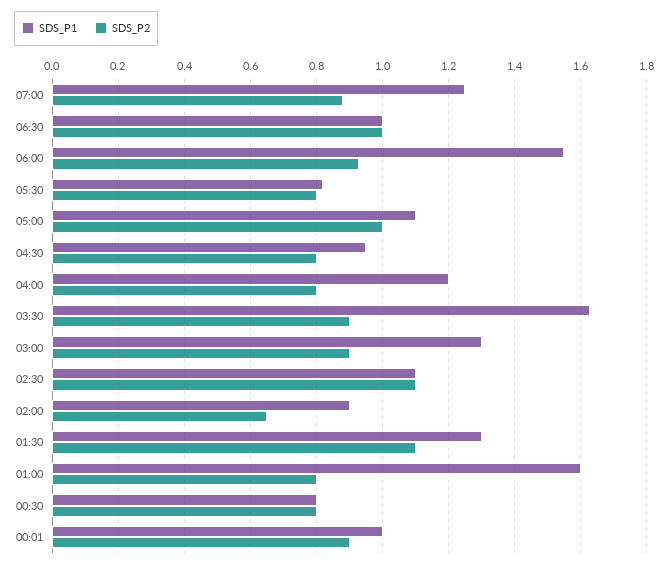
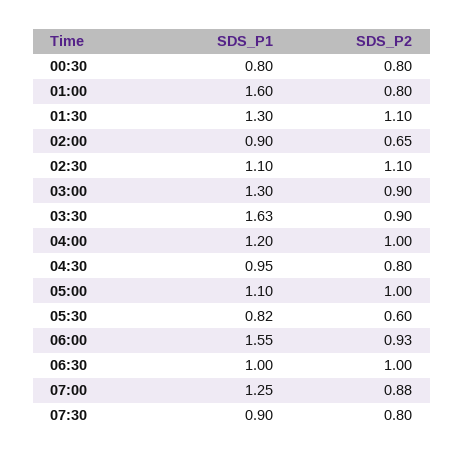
SDS_P2, 05:30: 0.8 -> 0.6
SDS_P2, 04:00: 0.8 -> 1
SDS_P1, 00:01: 1 -> none
SDS_P2, 00:01: 0.9 -> none
SDS_P1, 07:30: none -> 0.9
SDS_P2, 07:30: none -> 0.8

